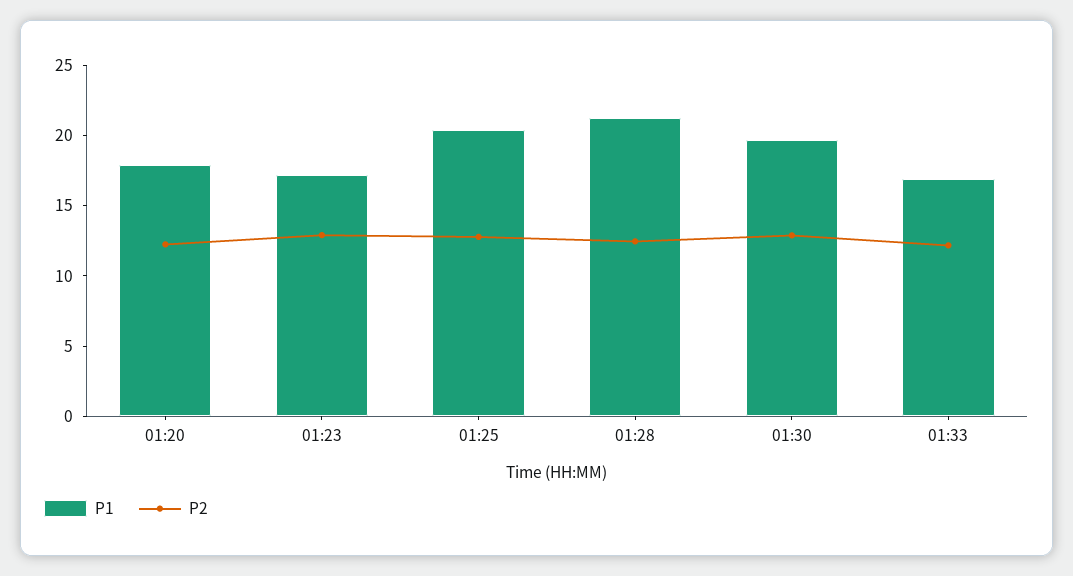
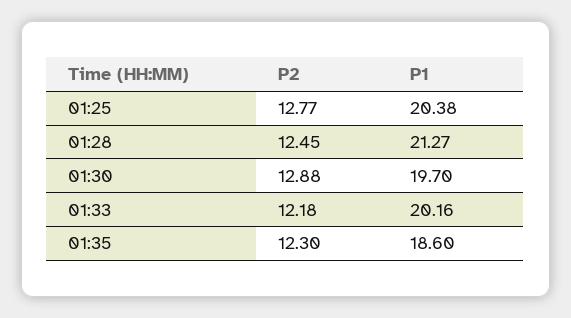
P1, 01:20: 18 -> none
P2, 01:20: 12 -> none
P1, 01:23: 17 -> none
P2, 01:23: 13 -> none
P1, 01:33: 17 -> 20.16
P2, 01:35: none -> 12.3
P1, 01:35: none -> 18.6

